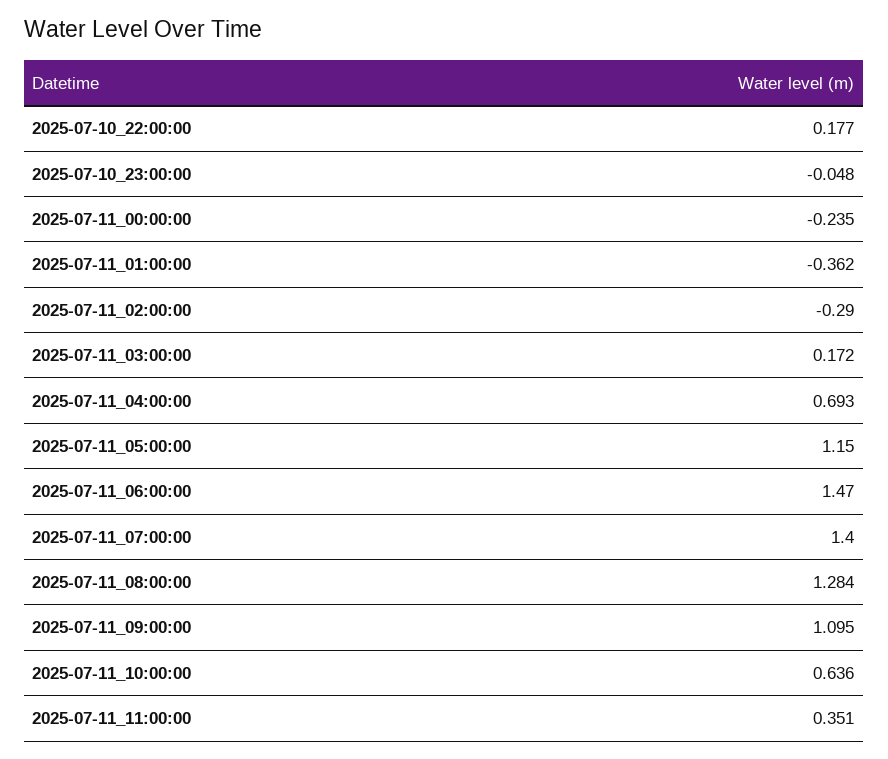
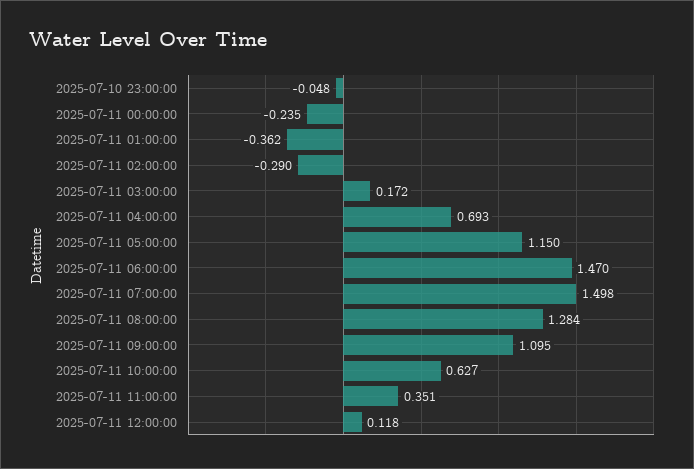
2025-07-10_22:00:00: 0.177 -> none
2025-07-11_07:00:00: 1.4 -> 1.498
2025-07-11_10:00:00: 0.636 -> 0.627
2025-07-11 12:00:00: none -> 0.118

